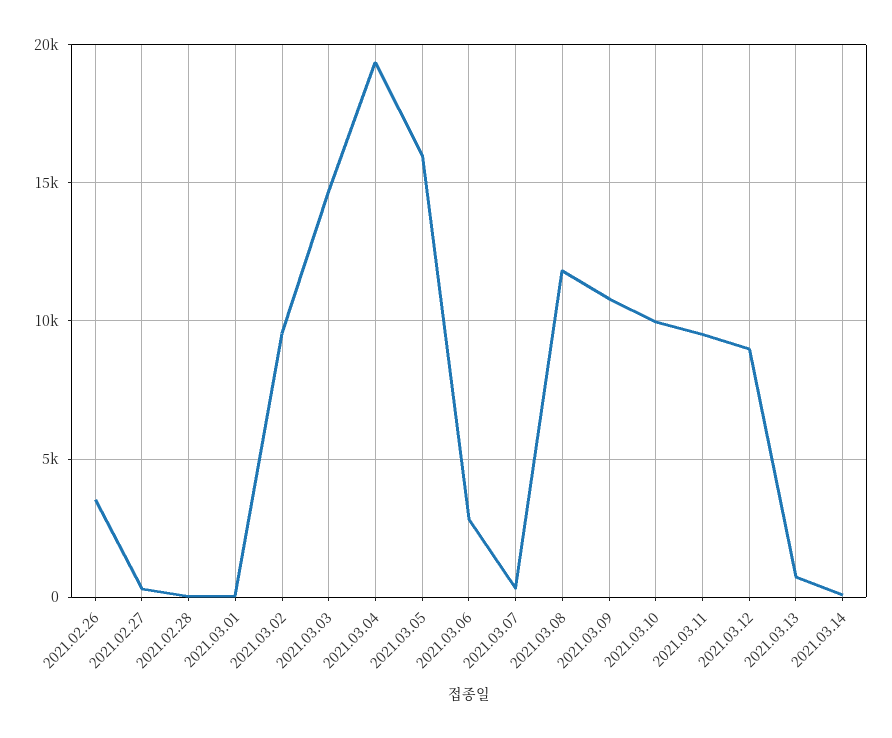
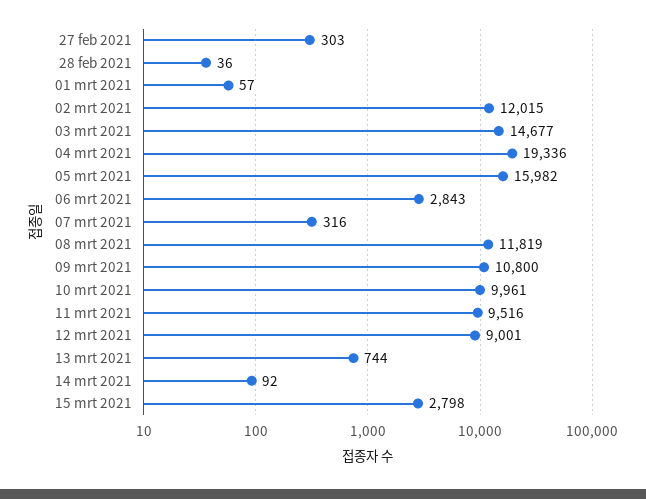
2021.02.26: 3500 -> none
2021.03.02: 9500 -> 12015
15 mrt 2021: none -> 2798

